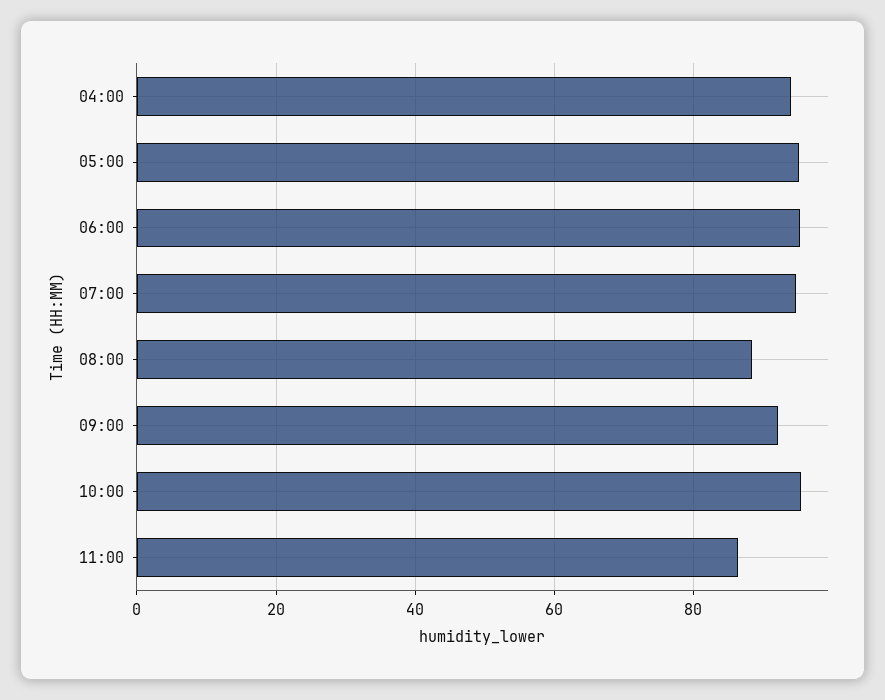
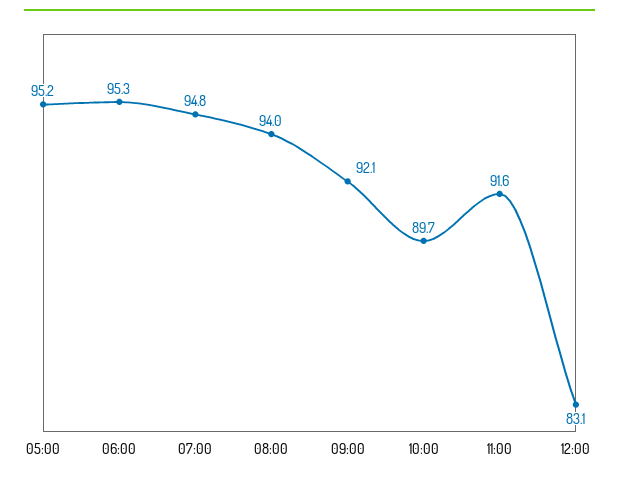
04:00: 94 -> none
08:00: 88 -> 94
10:00: 96 -> 89.7
11:00: 86 -> 91.6
12:00: none -> 83.1

